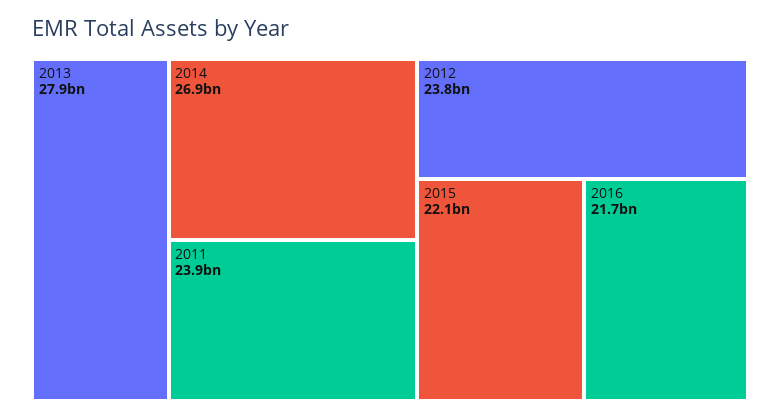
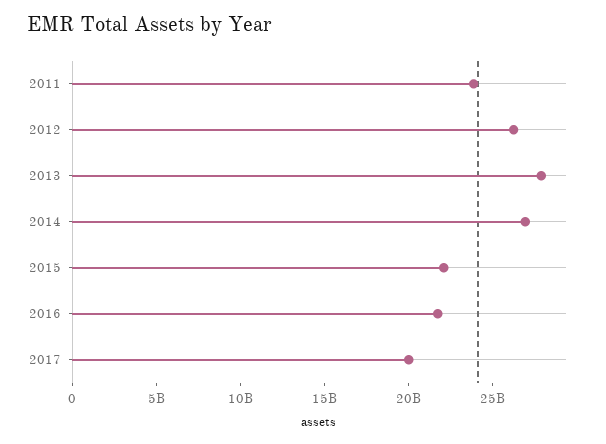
2012: 23800000000 -> 26000000000
2017: none -> 20000000000

